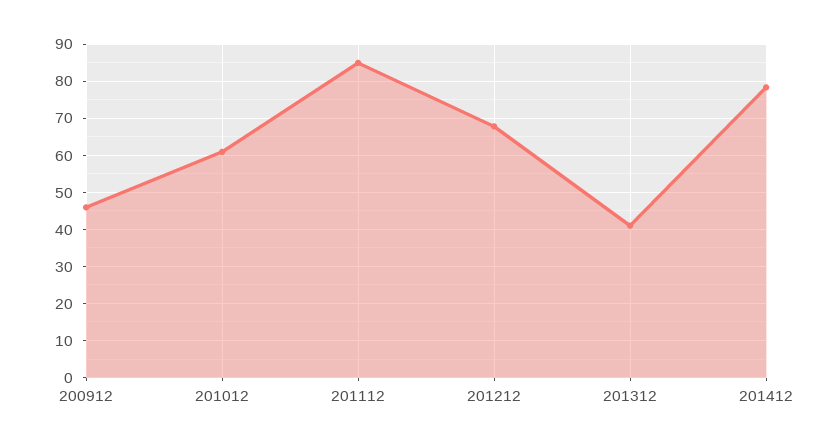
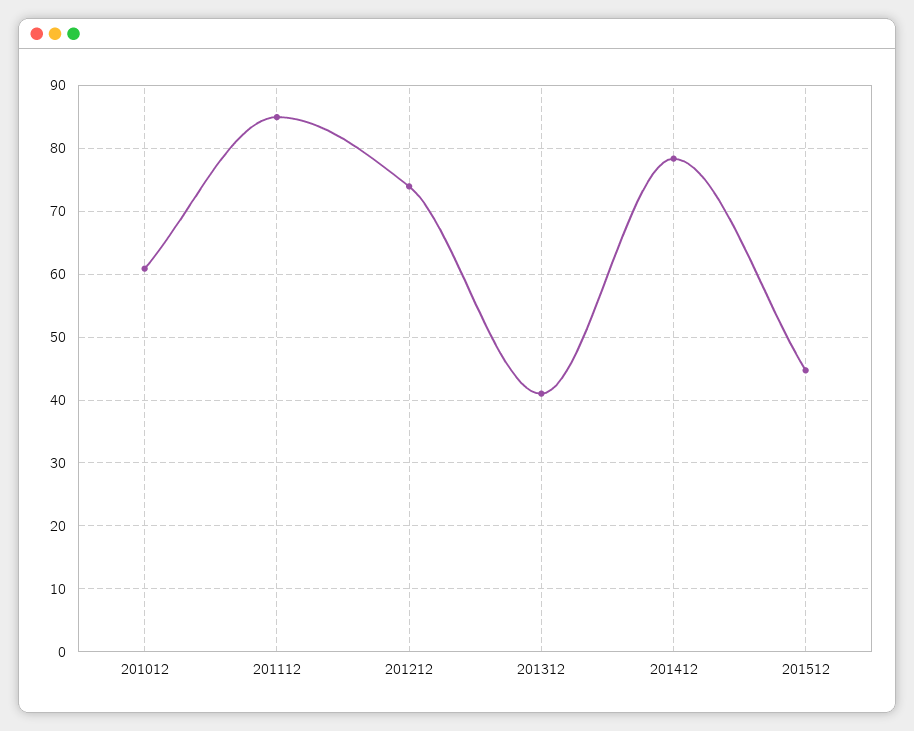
200912: 46 -> none
201212: 68 -> 74
201512: none -> 45

